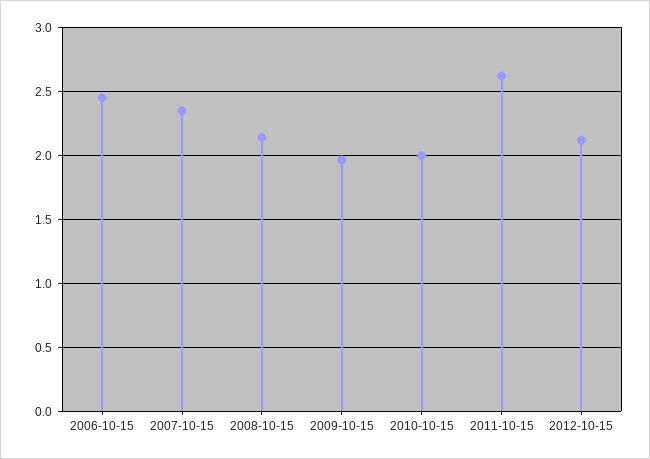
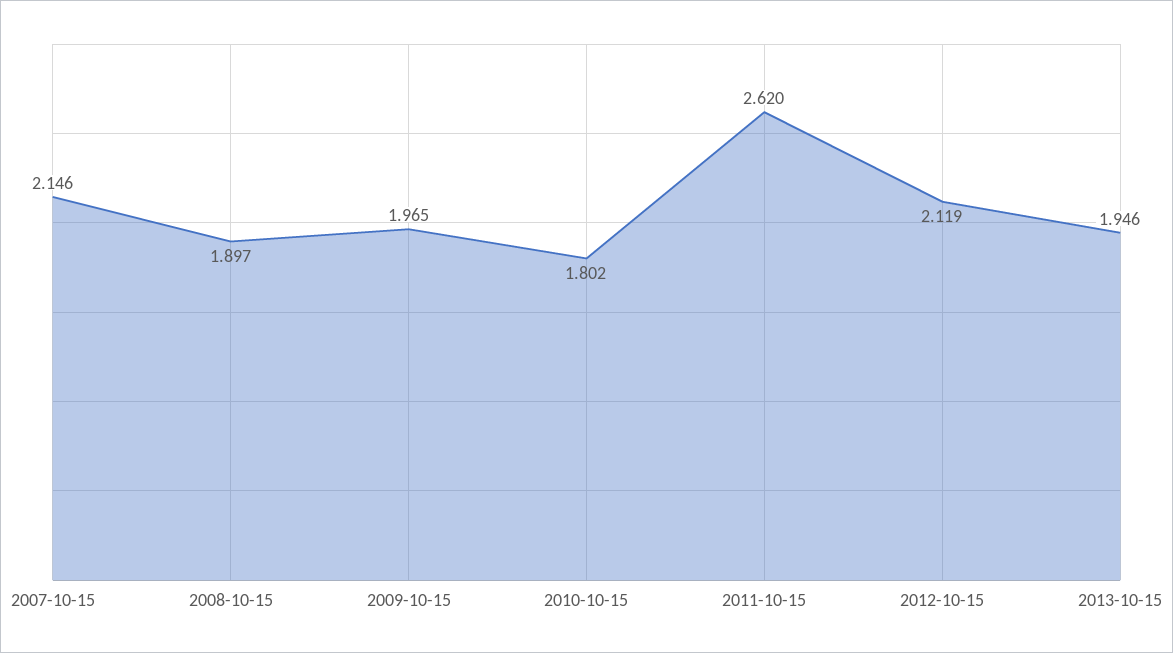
2006-10-15: 2.45 -> none
2007-10-15: 2.35 -> 2.146
2008-10-15: 2.15 -> 1.897
2010-10-15: 2 -> 1.802
2013-10-15: none -> 1.946

